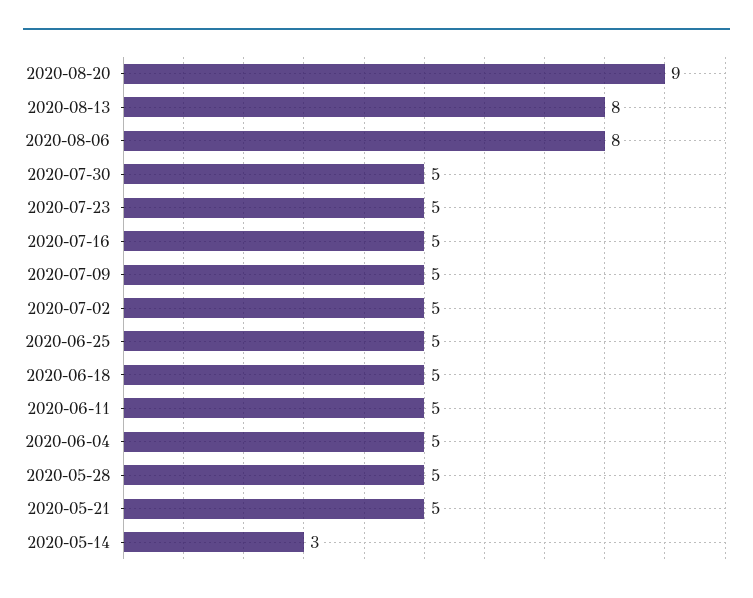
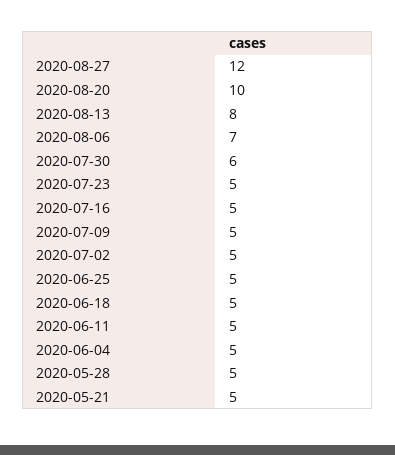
2020-08-20: 9 -> 10
2020-08-06: 8 -> 7
2020-07-30: 5 -> 6
2020-05-14: 3 -> none
2020-08-27: none -> 12

